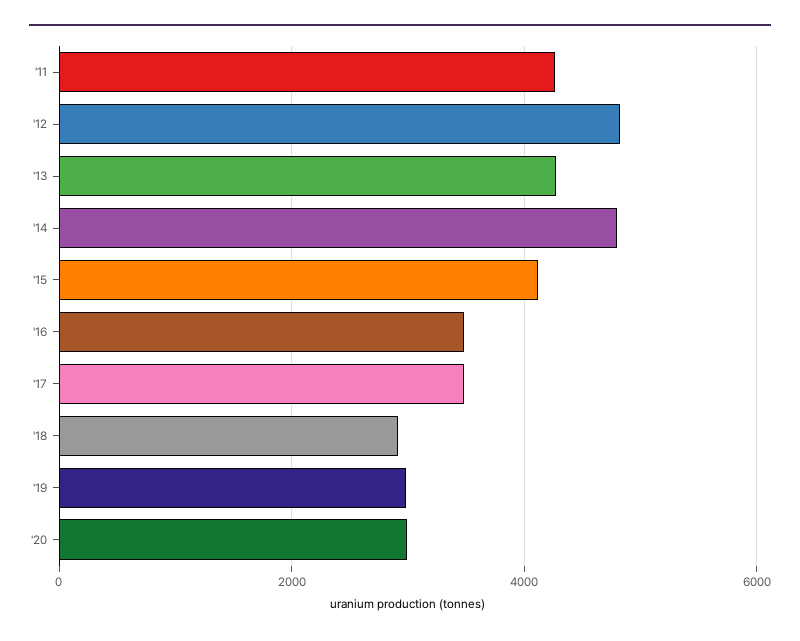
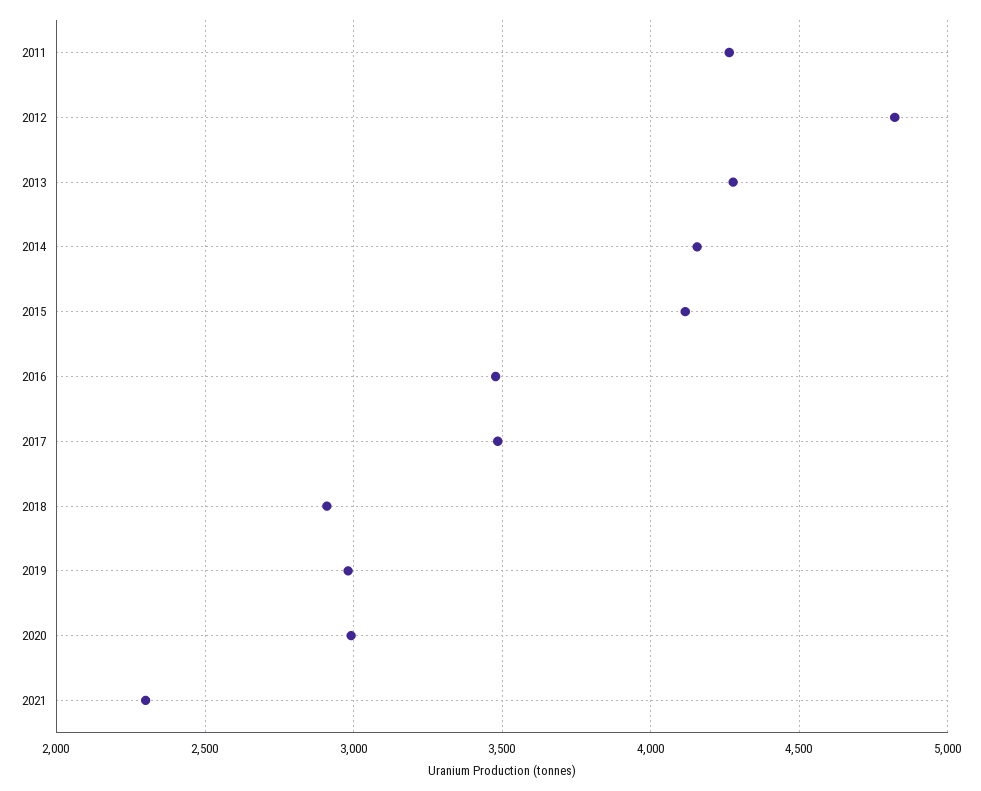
'14: 4800 -> 4150
2021: none -> 2300

